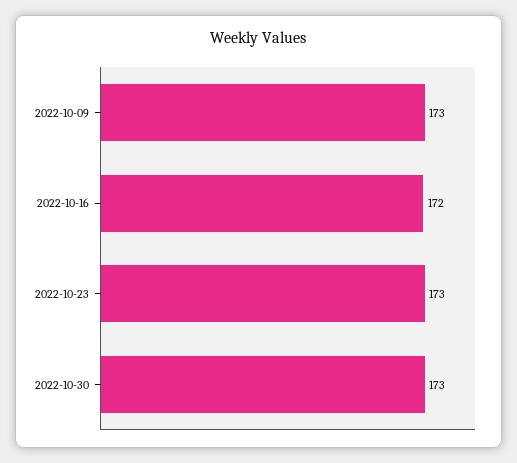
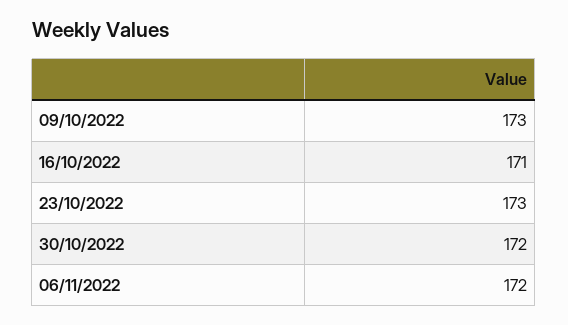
2022-10-16: 172 -> 171
2022-10-30: 173 -> 172
06/11/2022: none -> 172

